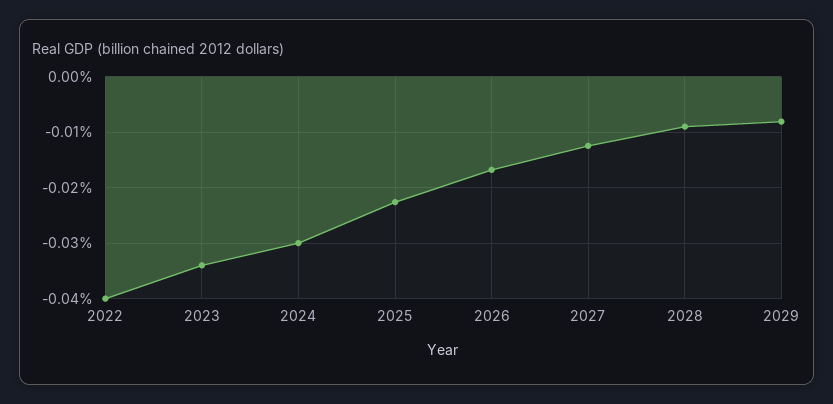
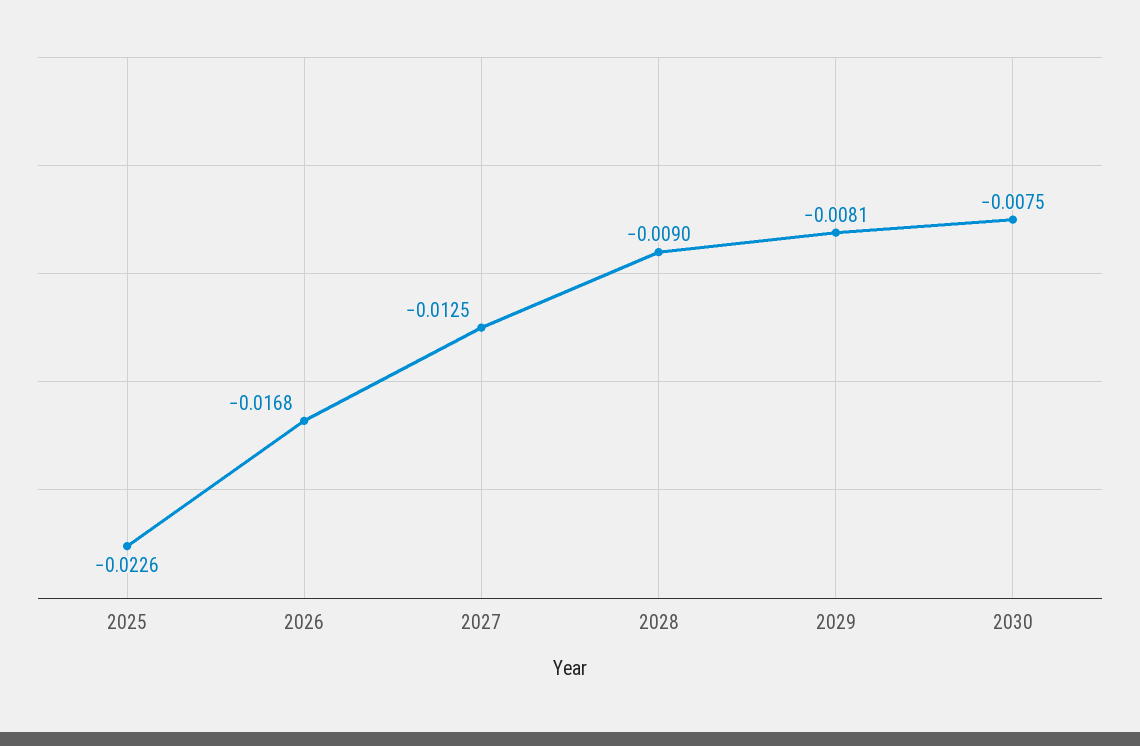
2022: -0.04 -> none
2023: -0.034 -> none
2024: -0.03 -> none
2030: none -> -0.0075

